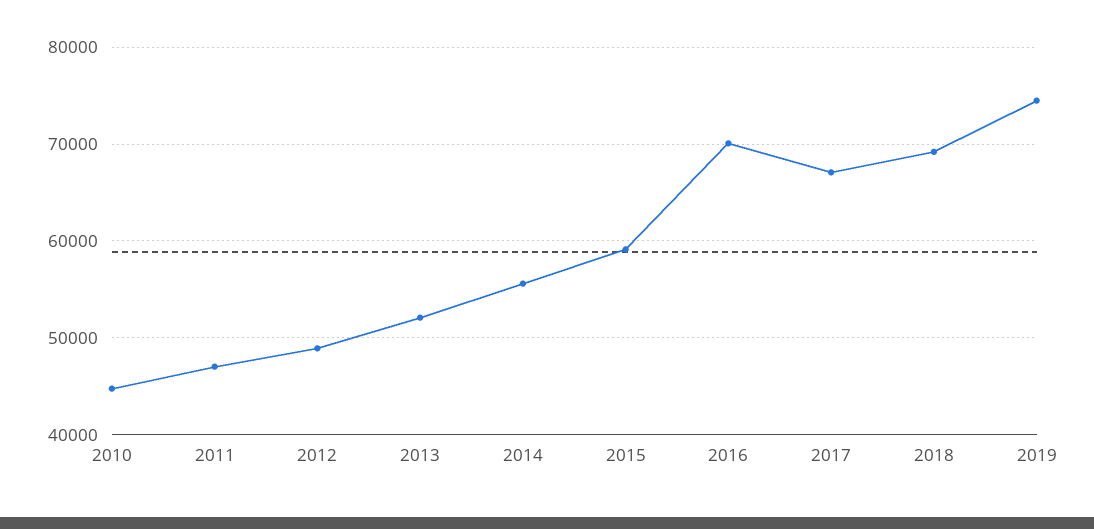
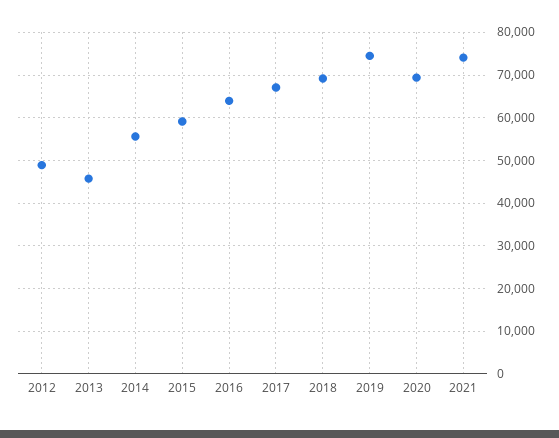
2010: 45000 -> none
2011: 47000 -> none
2013: 52000 -> 46000
2016: 70000 -> 64000
2020: none -> 70000
2021: none -> 74000

